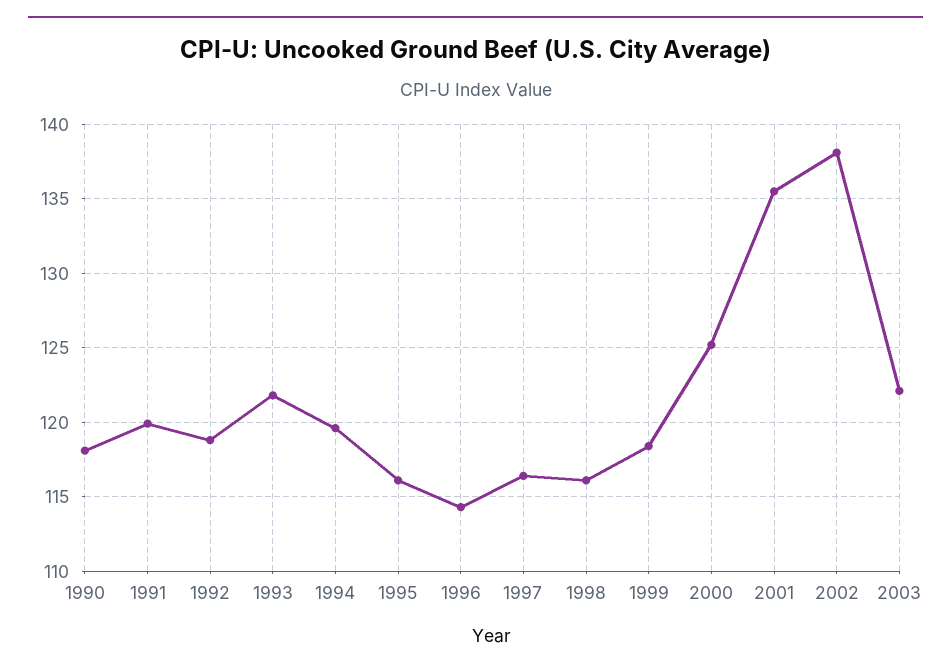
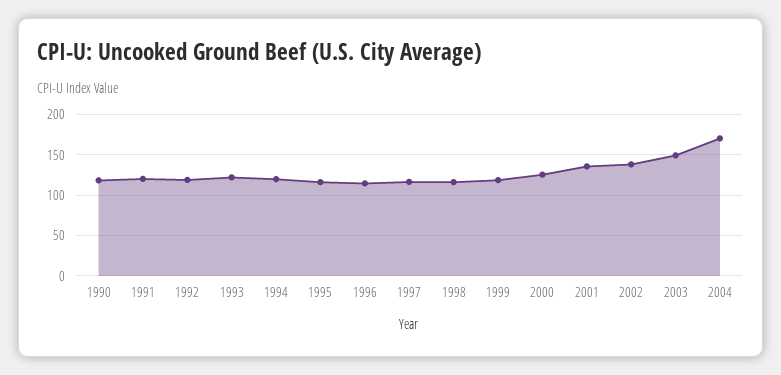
2003: 122 -> 150
2004: none -> 170

